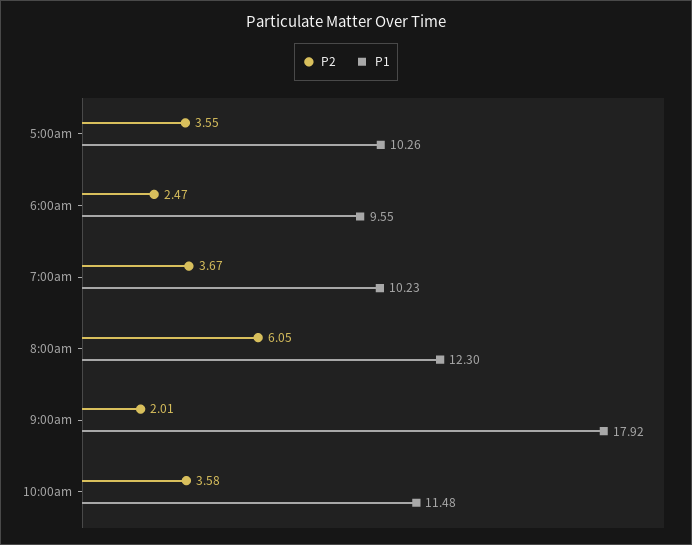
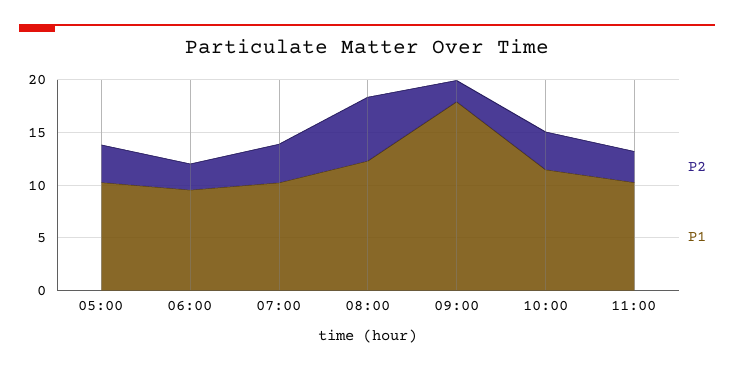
P2, 11:00: none -> 3
P1, 11:00: none -> 10

